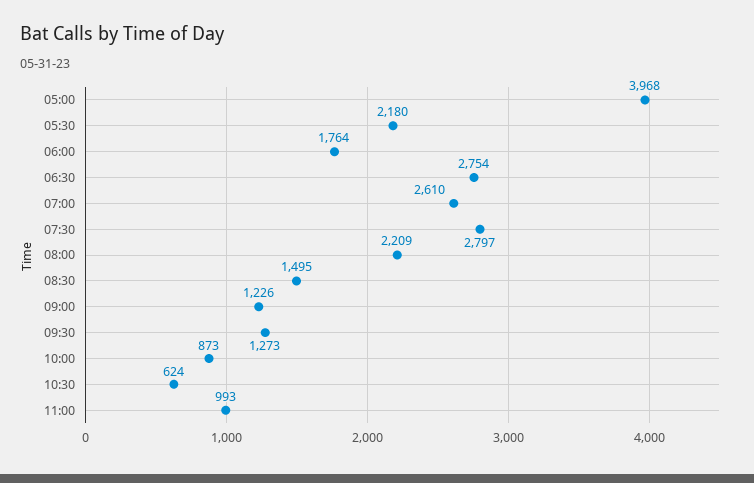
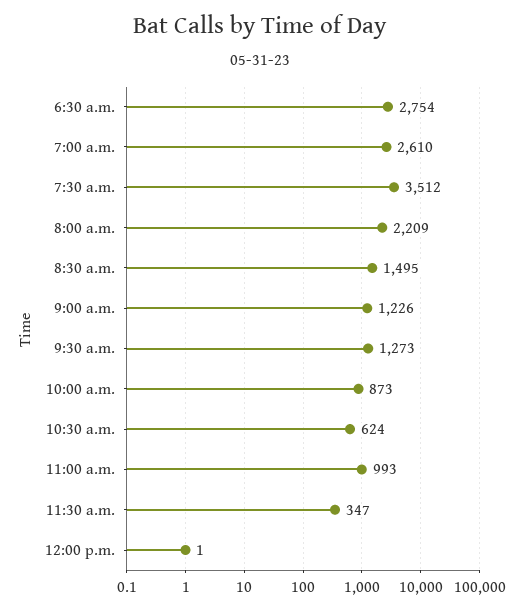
05:00: 3968 -> none
05:30: 2180 -> none
06:00: 1764 -> none
07:30: 2797 -> 3512
11:30 a.m.: none -> 347
12:00 p.m.: none -> 1

